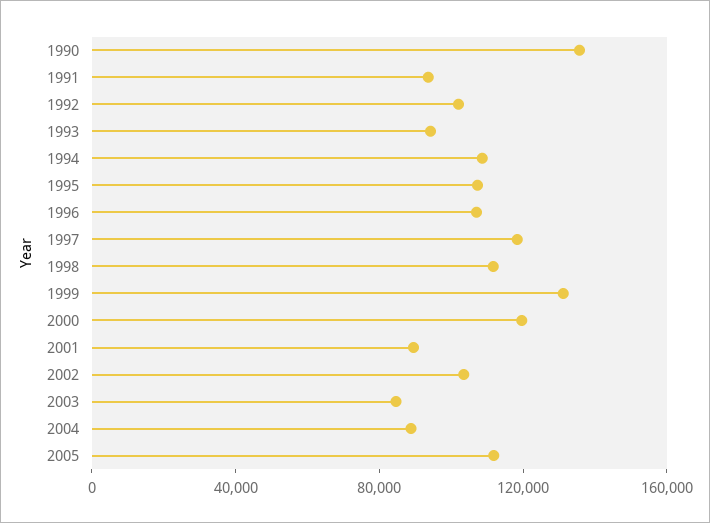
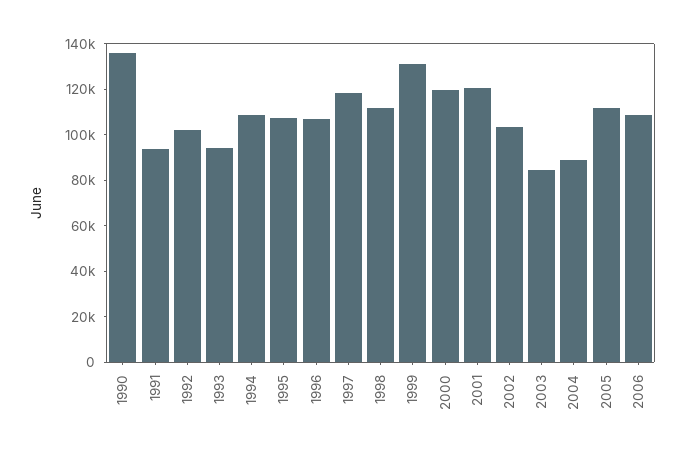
2001: 90000 -> 120000
2006: none -> 110000

